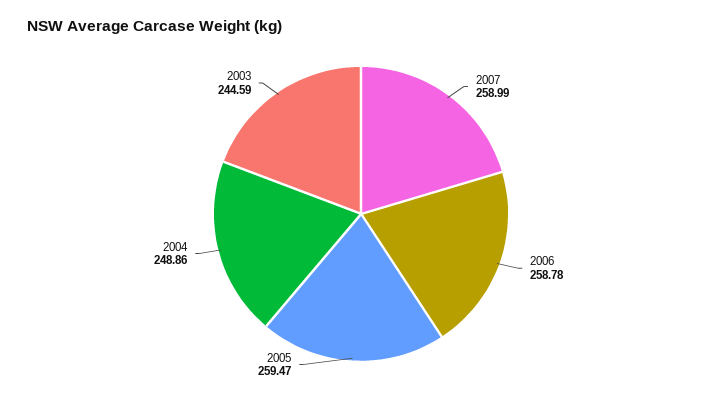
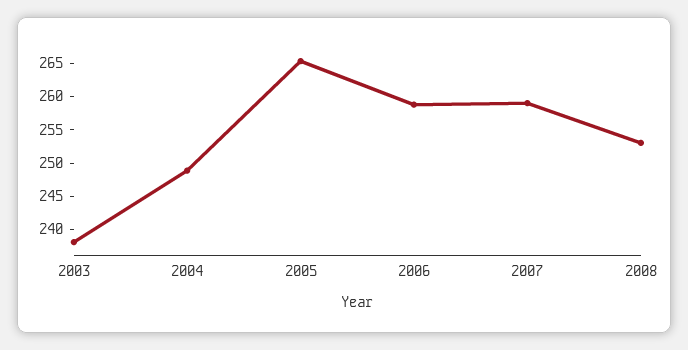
2005: 259.47 -> 265
2003: 244.59 -> 237.5
2008: none -> 252.5

